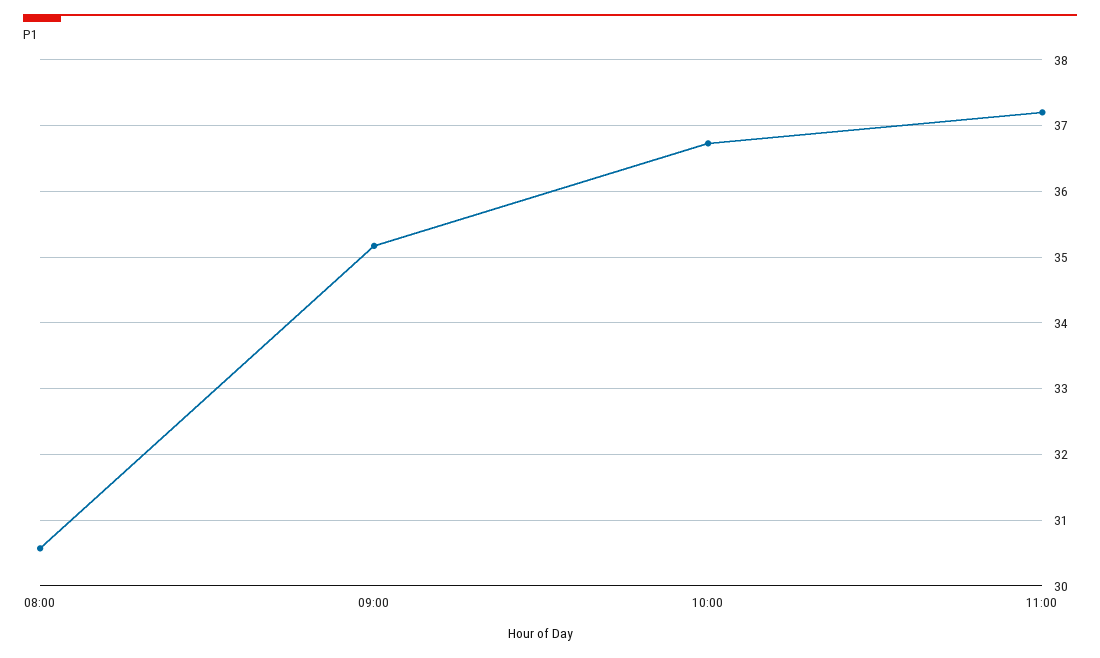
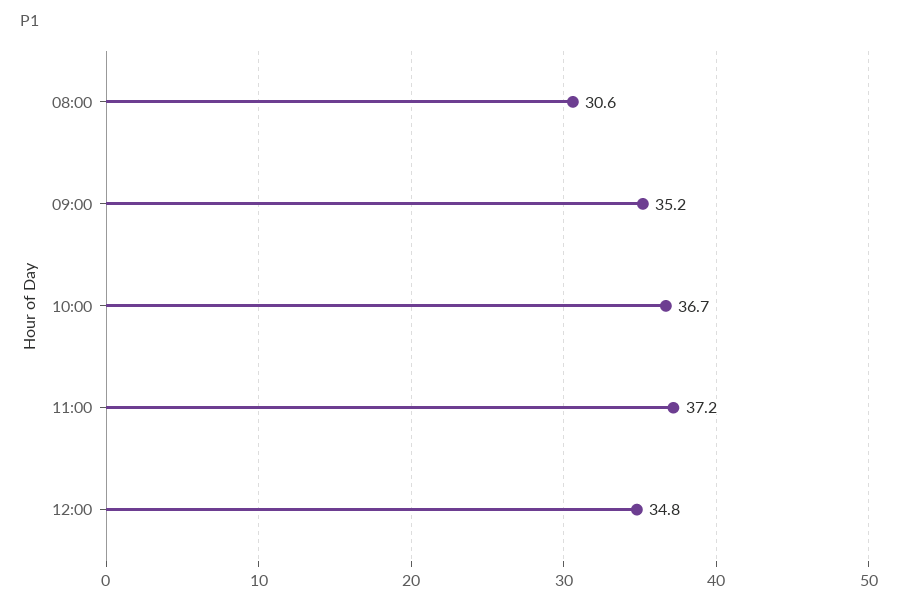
12:00: none -> 34.8

